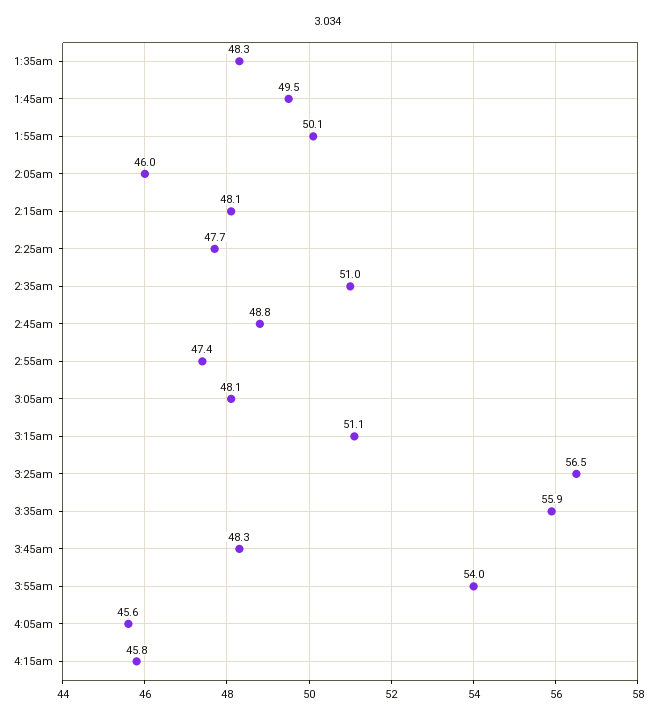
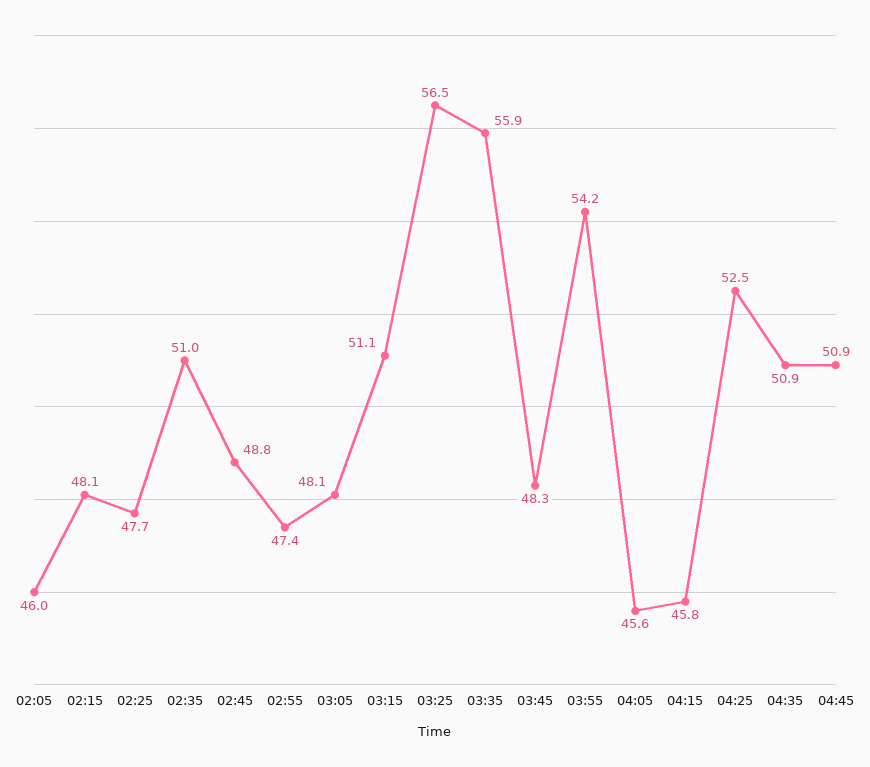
1:35am: 48.3 -> none
1:45am: 49.5 -> none
1:55am: 50.1 -> none
3:55am: 54 -> 54.2
04:25: none -> 52.5
04:35: none -> 50.9
04:45: none -> 50.9

